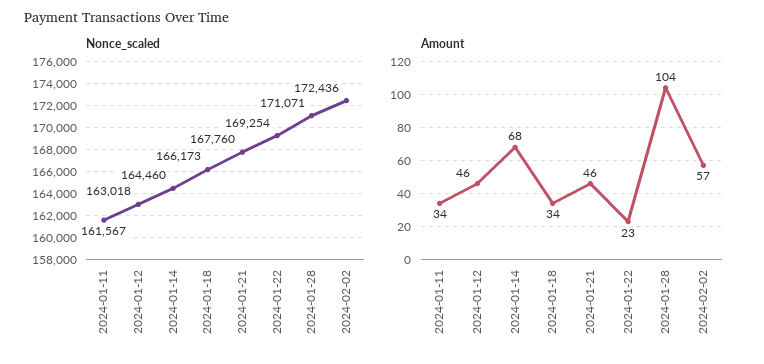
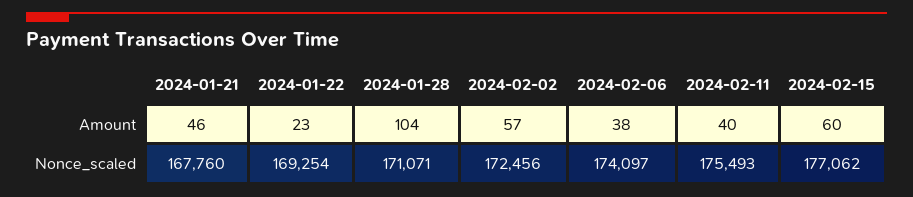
Nonce_scaled, 2024-01-11: 161567 -> none
Nonce_scaled, 2024-01-12: 163018 -> none
Nonce_scaled, 2024-01-14: 164460 -> none
Nonce_scaled, 2024-01-18: 166173 -> none
Nonce_scaled, 2024-02-02: 172436 -> 172456
Amount, 2024-01-11: 34 -> none
Amount, 2024-01-12: 46 -> none
Amount, 2024-01-14: 68 -> none
Amount, 2024-01-18: 34 -> none
Amount, 2024-02-06: none -> 38
Amount, 2024-02-11: none -> 40
Amount, 2024-02-15: none -> 60
Nonce_scaled, 2024-02-06: none -> 174097
Nonce_scaled, 2024-02-11: none -> 175493
Nonce_scaled, 2024-02-15: none -> 177062

